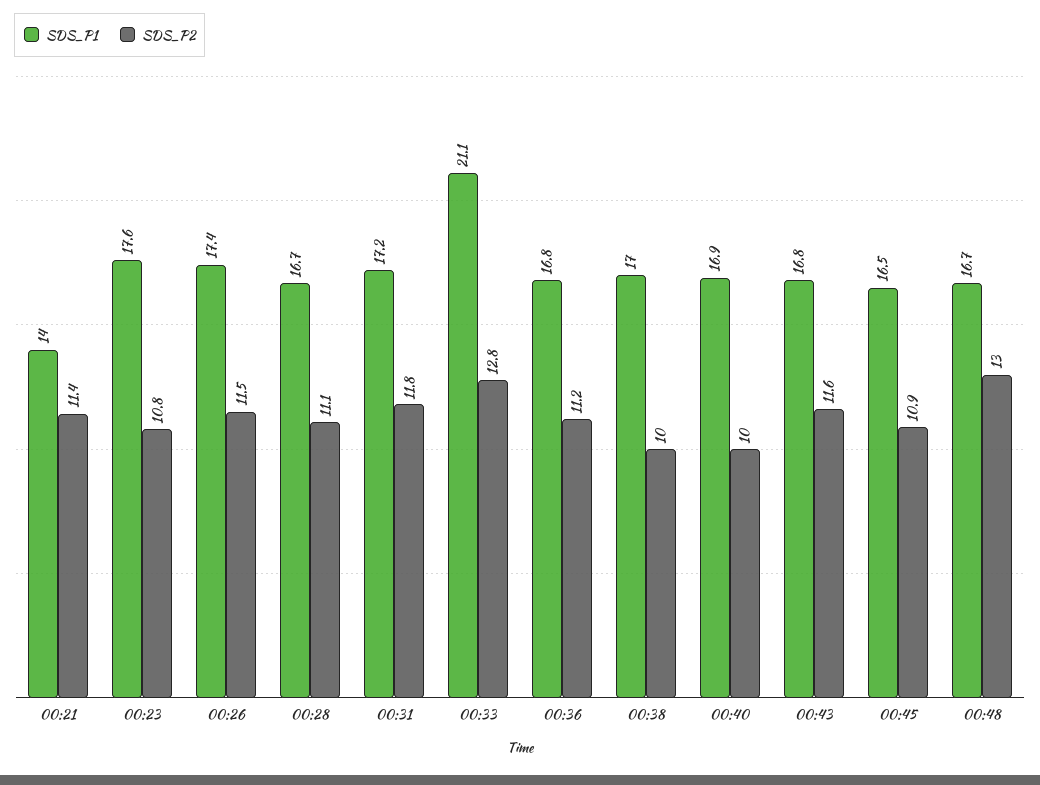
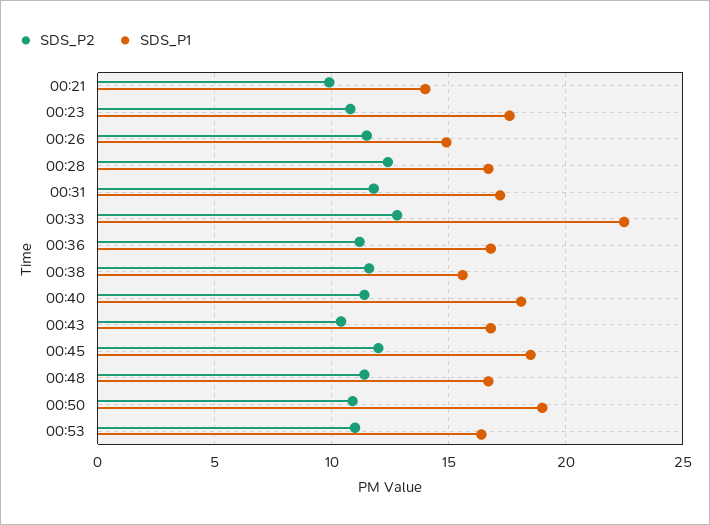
SDS_P2, 00:21: 11.4 -> 10
SDS_P1, 00:26: 17.4 -> 15
SDS_P2, 00:28: 11.1 -> 12.5
SDS_P1, 00:33: 21.1 -> 22.5
SDS_P1, 00:38: 17 -> 15.5
SDS_P2, 00:38: 10 -> 11.5
SDS_P1, 00:40: 16.9 -> 18
SDS_P2, 00:40: 10 -> 11.5
SDS_P2, 00:43: 11.6 -> 10.5
SDS_P1, 00:45: 16.5 -> 18.5
SDS_P2, 00:45: 10.9 -> 12
SDS_P2, 00:48: 13 -> 11.5
SDS_P2, 00:50: none -> 11
SDS_P1, 00:50: none -> 19
SDS_P2, 00:53: none -> 11
SDS_P1, 00:53: none -> 16.5

